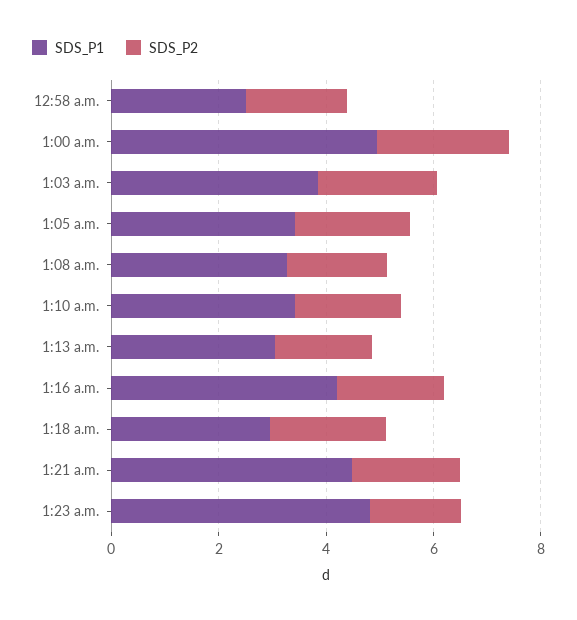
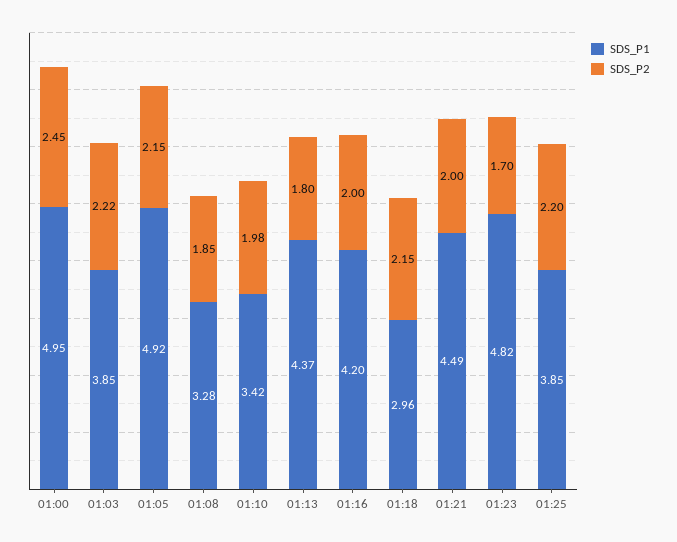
SDS_P1, 12:58 a.m.: 2.5 -> none
SDS_P2, 12:58 a.m.: 2 -> none
SDS_P1, 1:05 a.m.: 3.5 -> 4.92
SDS_P1, 1:13 a.m.: 3 -> 4.37
SDS_P1, 01:25: none -> 3.85
SDS_P2, 01:25: none -> 2.2

